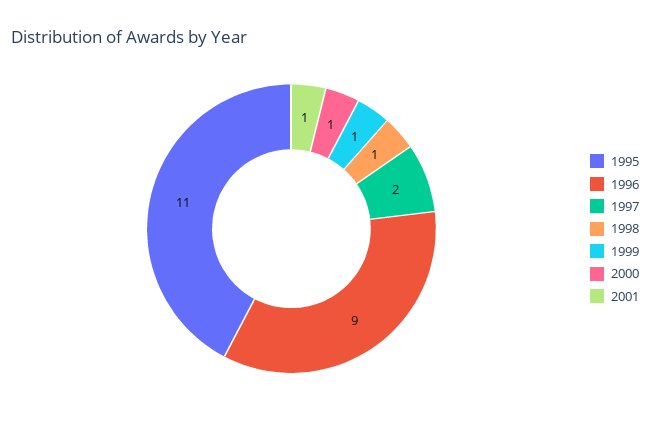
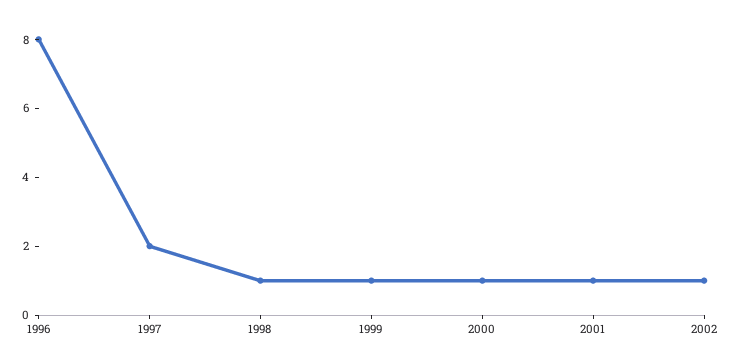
1995: 11 -> none
1996: 9 -> 8
2002: none -> 1

